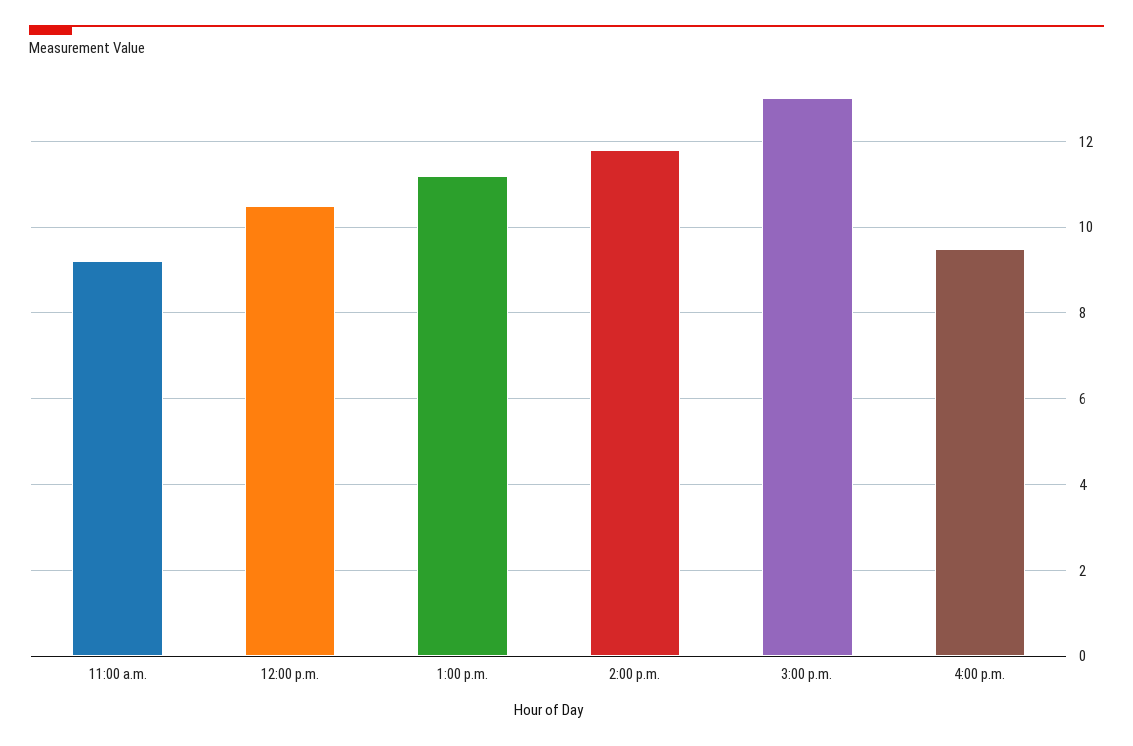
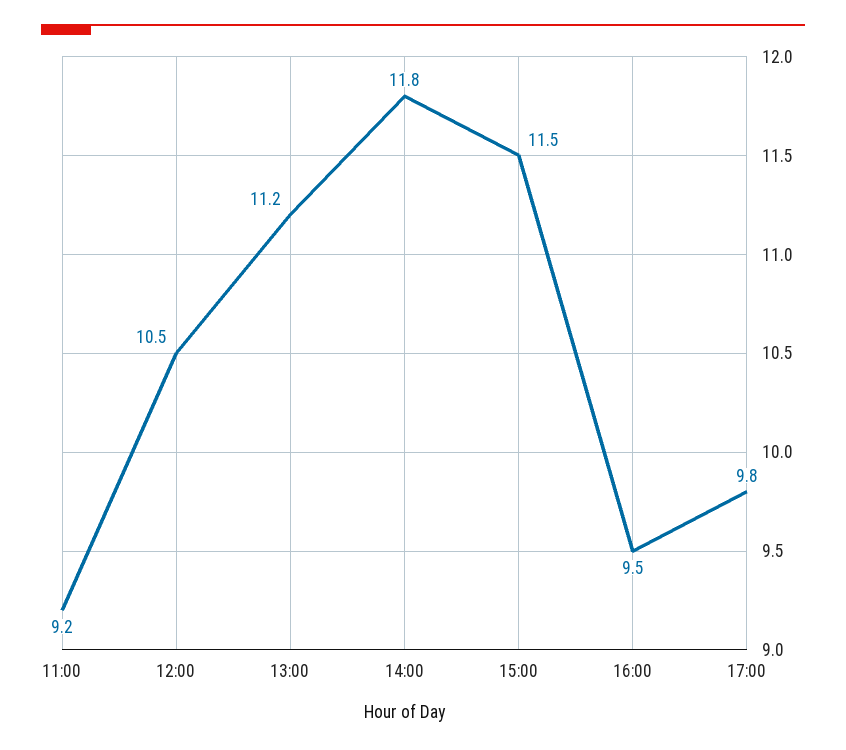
3:00 p.m.: 13 -> 11.5
17:00: none -> 9.8

